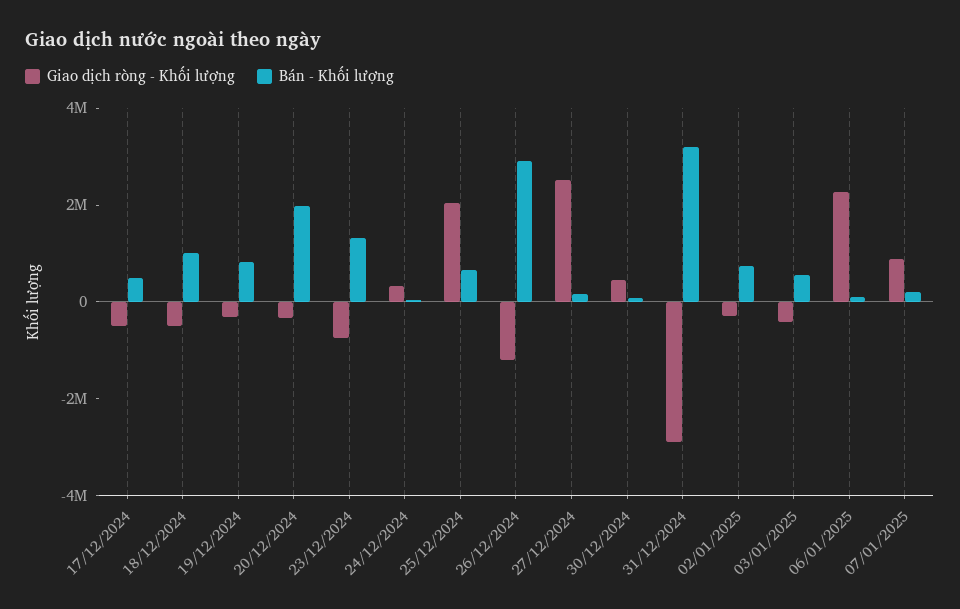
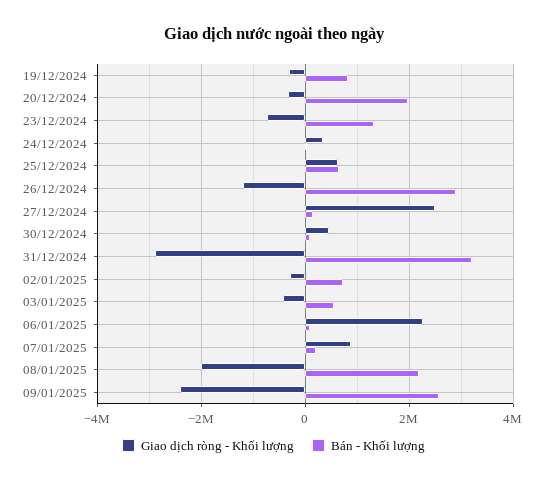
Giao dịch ròng - Khối lượng, 17/12/2024: -500000 -> none
Bán - Khối lượng, 17/12/2024: 500000 -> none
Giao dịch ròng - Khối lượng, 18/12/2024: -500000 -> none
Bán - Khối lượng, 18/12/2024: 1000000 -> none
Giao dịch ròng - Khối lượng, 25/12/2024: 2000000 -> 600000
Giao dịch ròng - Khối lượng, 08/01/2025: none -> -2000000
Bán - Khối lượng, 08/01/2025: none -> 2200000
Giao dịch ròng - Khối lượng, 09/01/2025: none -> -2400000
Bán - Khối lượng, 09/01/2025: none -> 2600000

